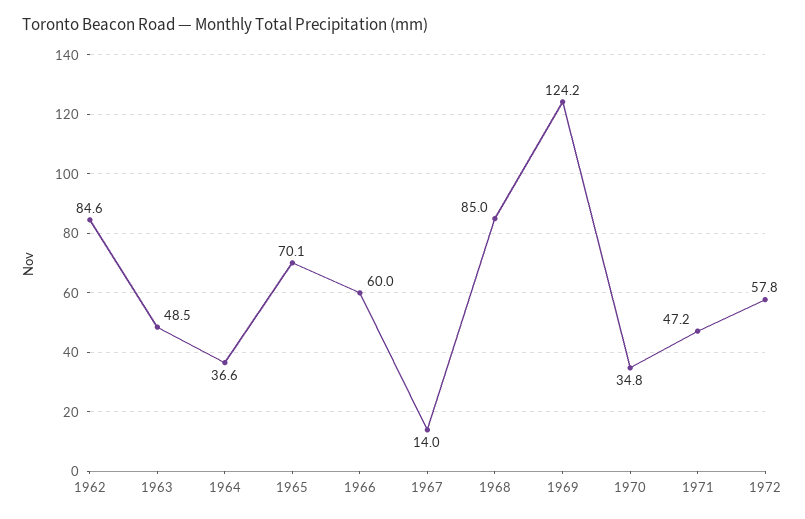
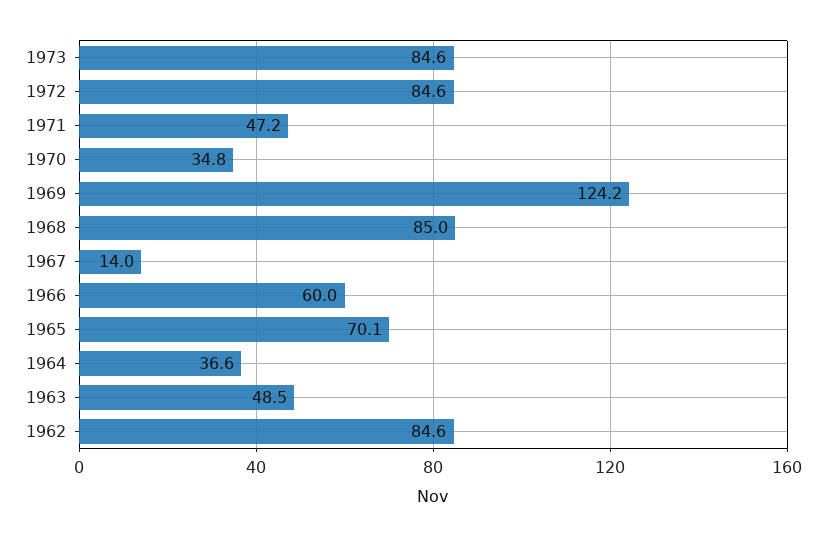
1972: 57.8 -> 84.6
1973: none -> 84.6

